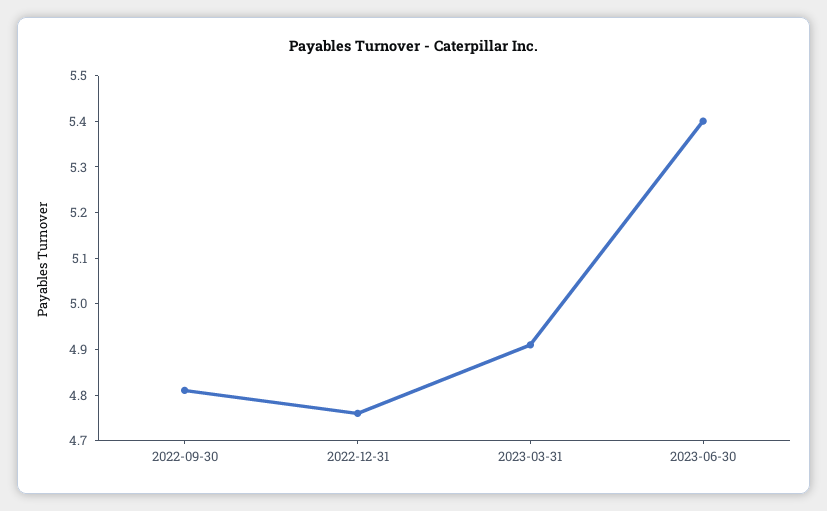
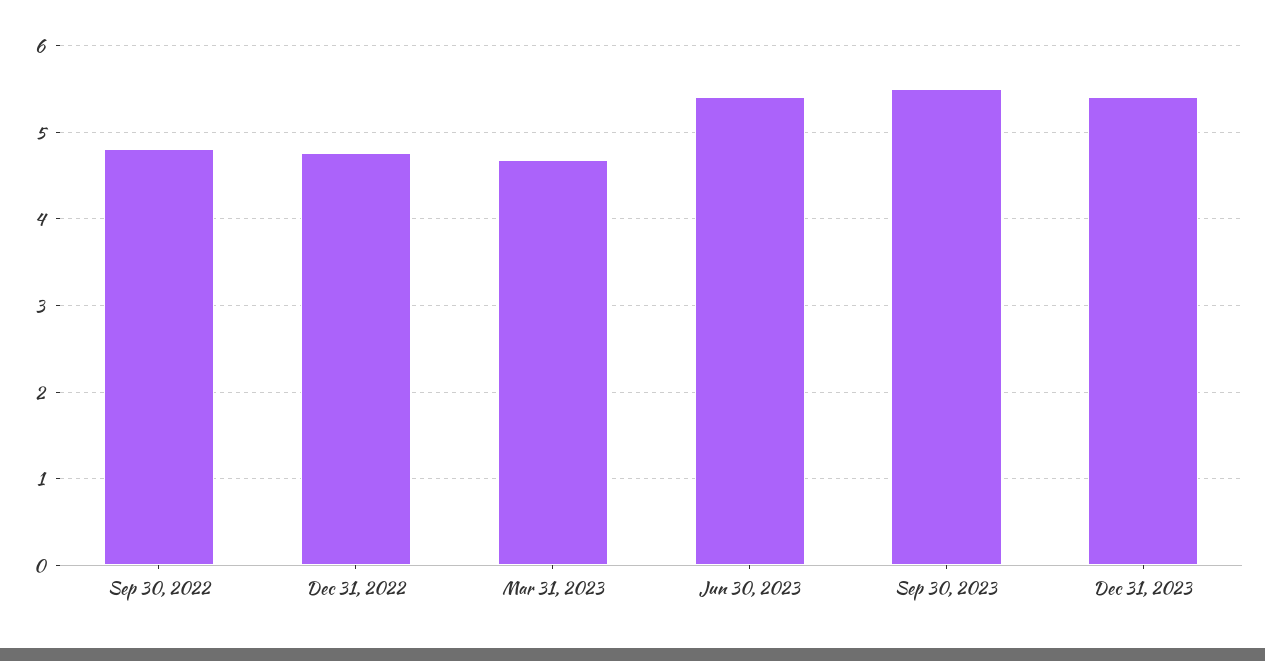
2023-03-31: 4.9 -> 4.7
Sep 30, 2023: none -> 5.5
Dec 31, 2023: none -> 5.4

